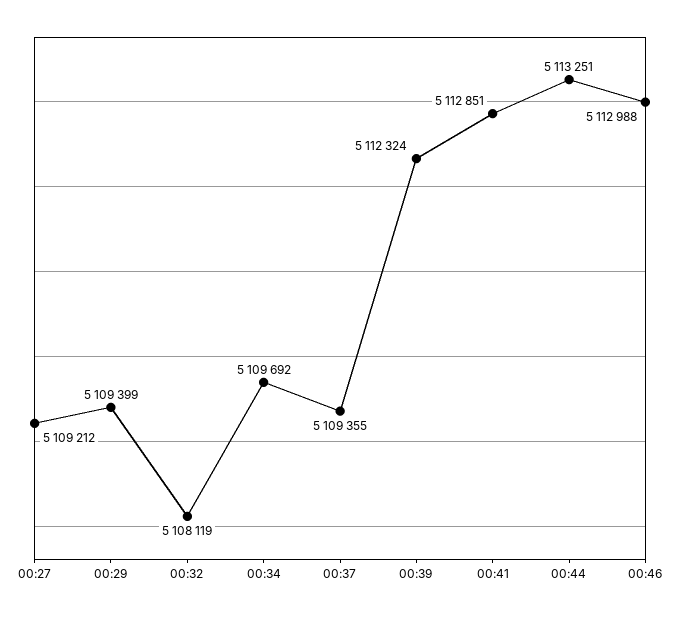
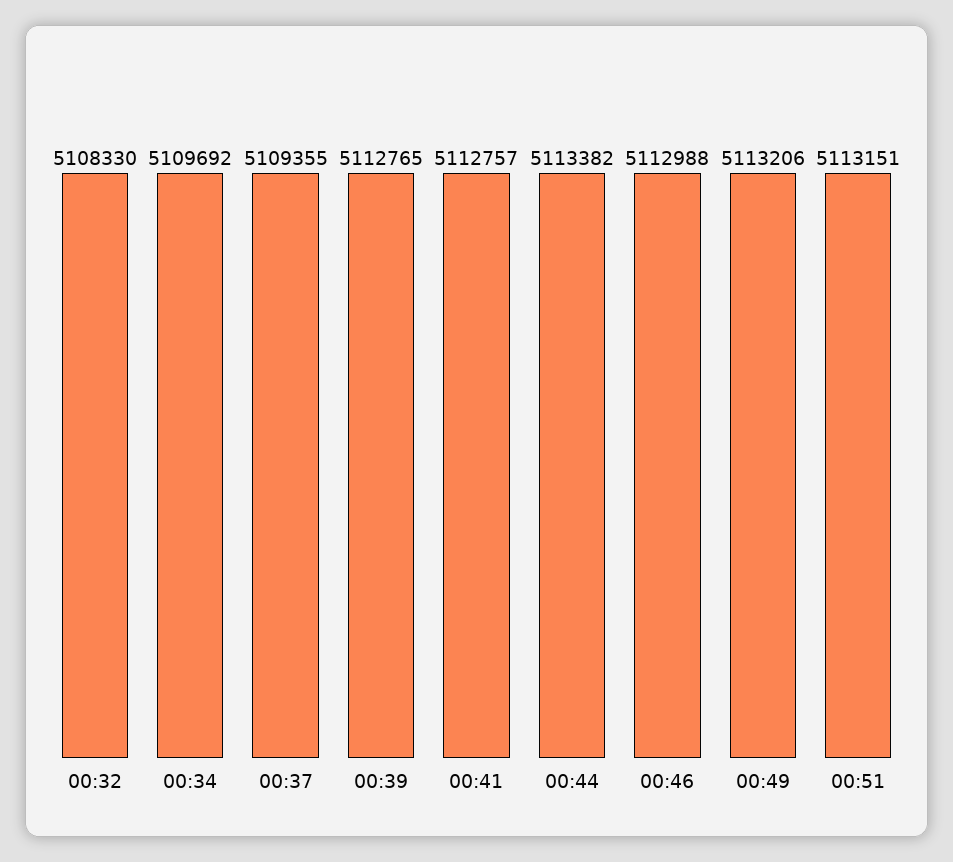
00:27: 5109212 -> none
00:29: 5109399 -> none
00:32: 5108119 -> 5108330
00:39: 5112324 -> 5112765
00:41: 5112851 -> 5112757
00:44: 5113251 -> 5113382
00:49: none -> 5113206
00:51: none -> 5113151

